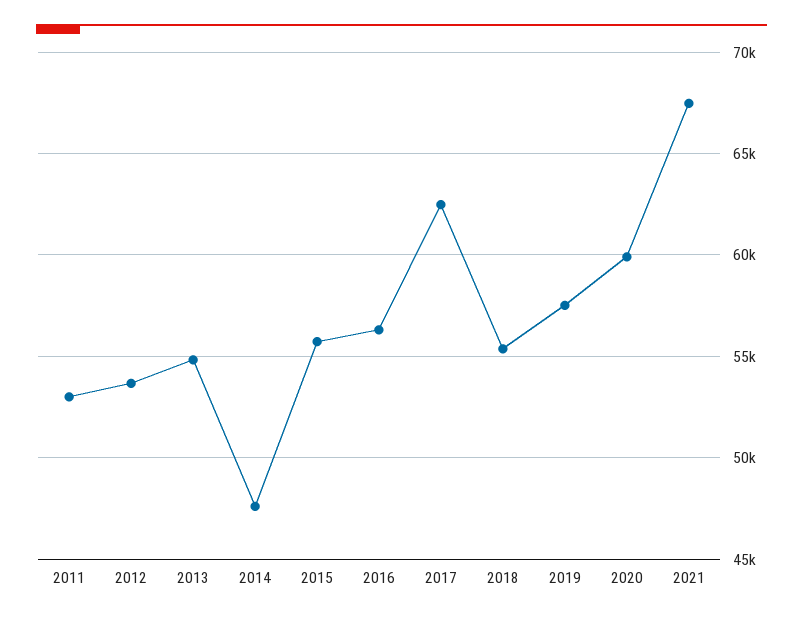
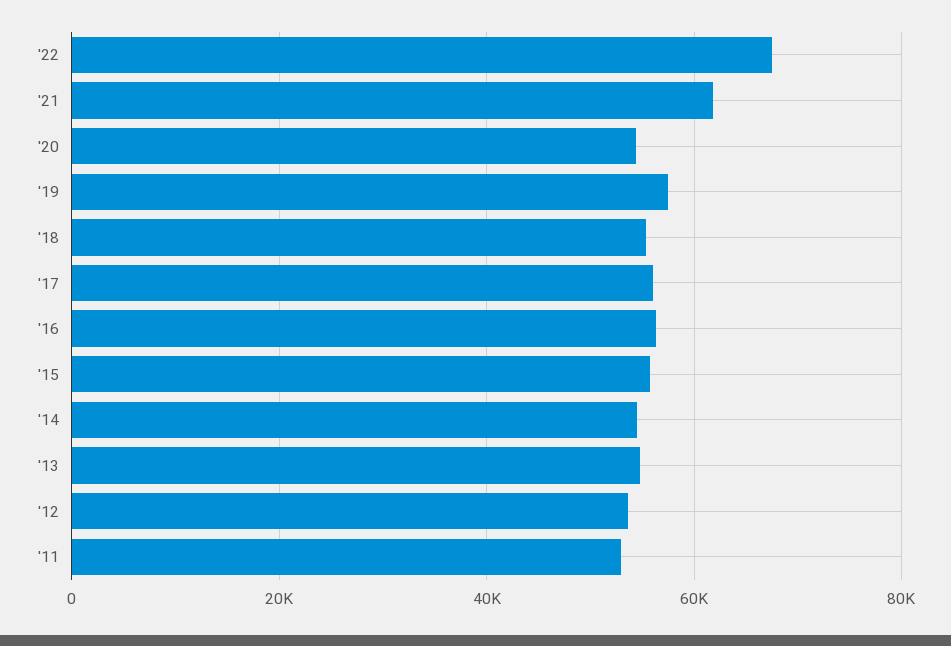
2014: 47500 -> 54000
2017: 62500 -> 56000
2020: 60000 -> 54000
2021: 67500 -> 62000
'22: none -> 68000

